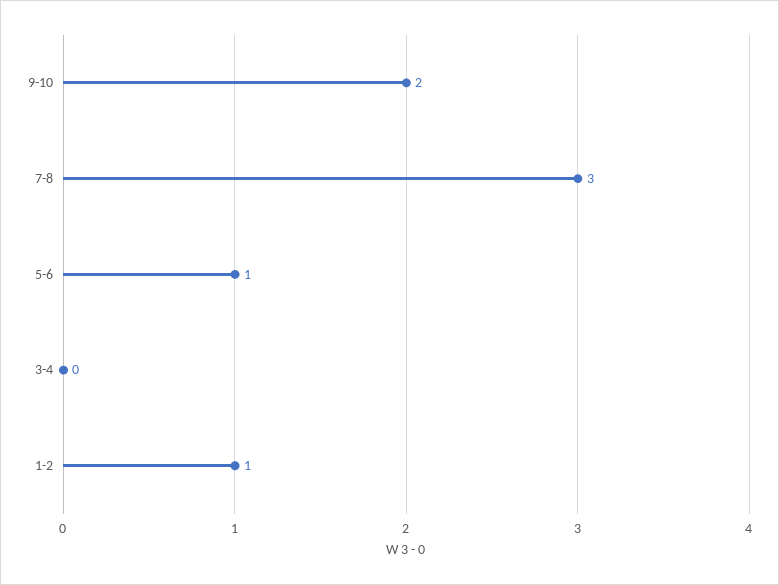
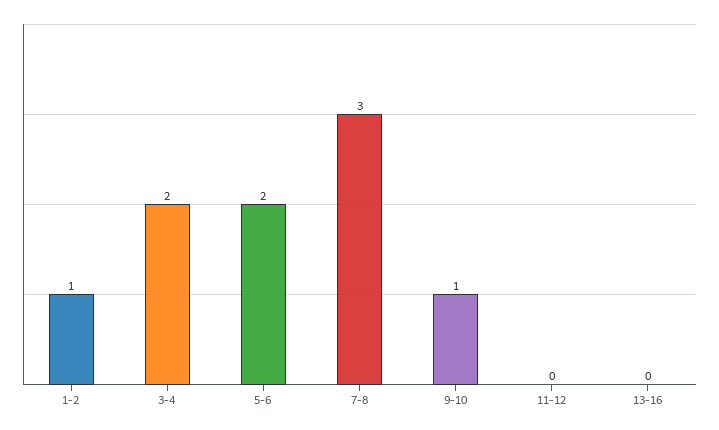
9-10: 2 -> 1
5-6: 1 -> 2
3-4: 0 -> 2
11-12: none -> 0
13-16: none -> 0

